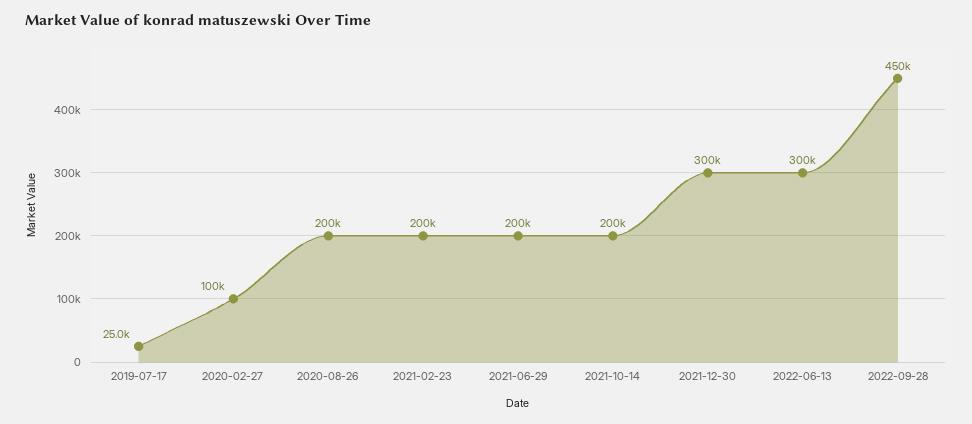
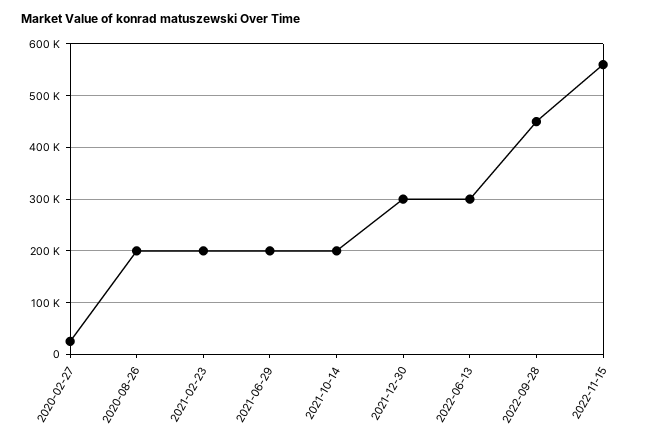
2019-07-17: 25000 -> none
2020-02-27: 100000 -> 20000
2022-11-15: none -> 560000

